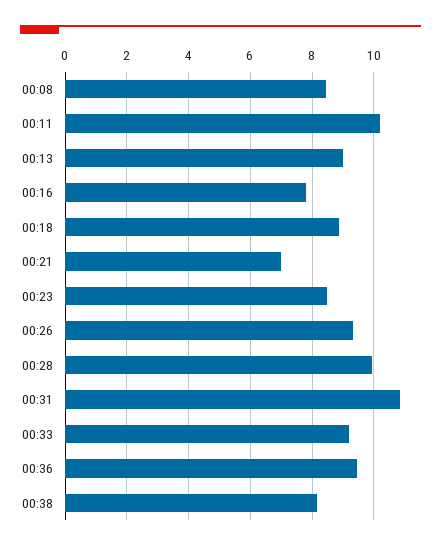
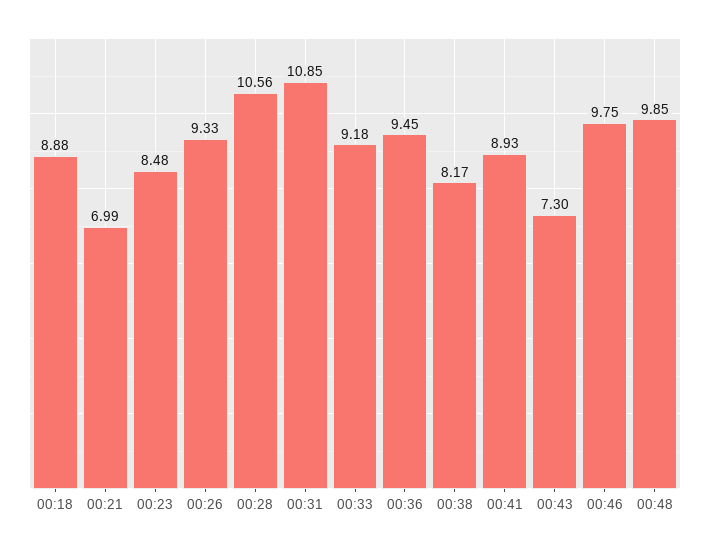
00:08: 8.4 -> none
00:11: 10.2 -> none
00:13: 9 -> none
00:16: 7.8 -> none
00:28: 10 -> 10.56
00:41: none -> 8.93
00:43: none -> 7.3
00:46: none -> 9.75
00:48: none -> 9.85

